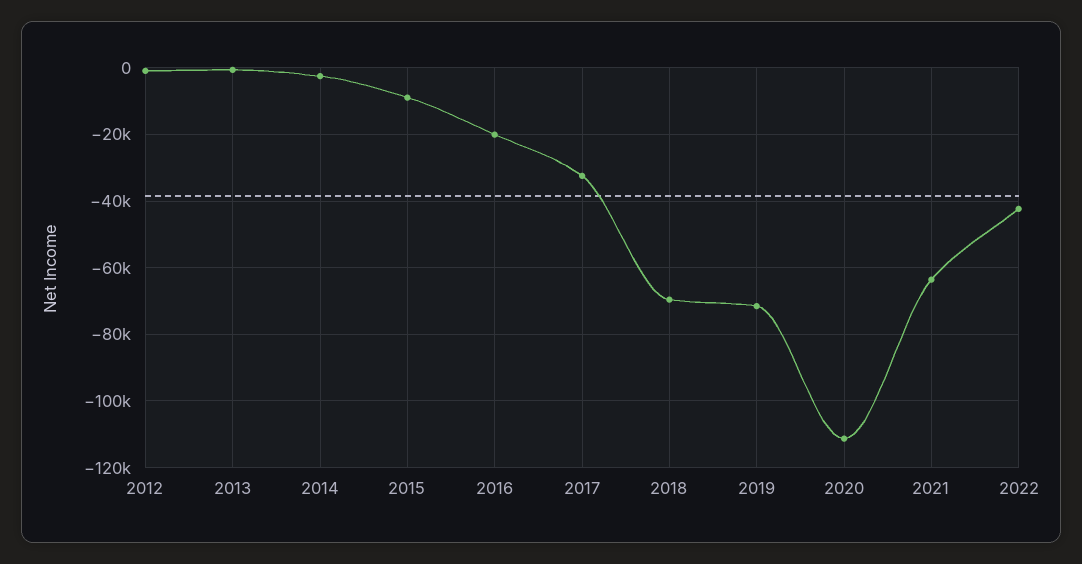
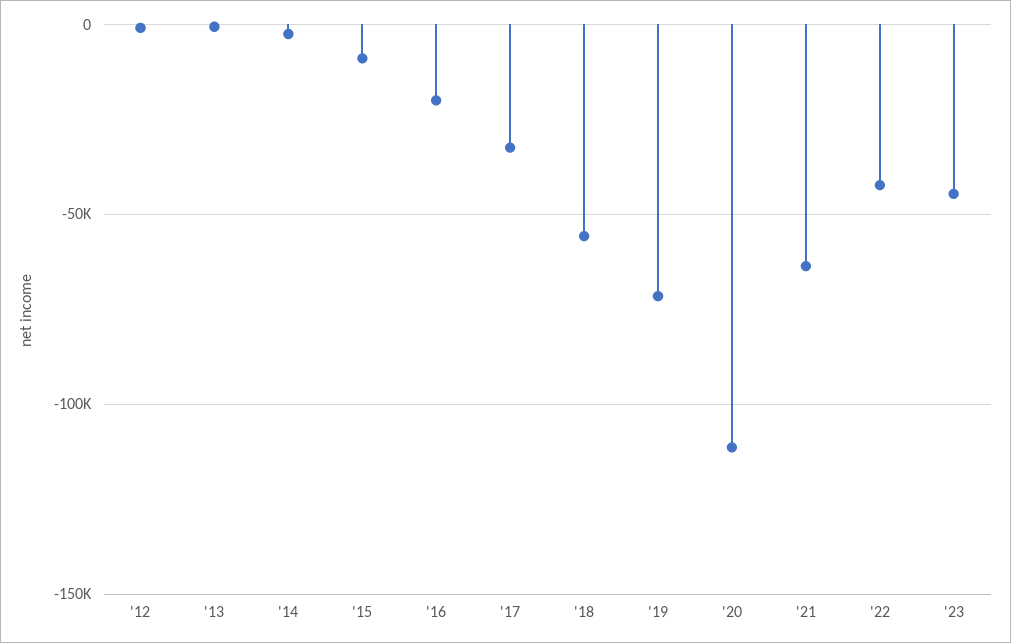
2018: -70000 -> -55000
'23: none -> -45000

